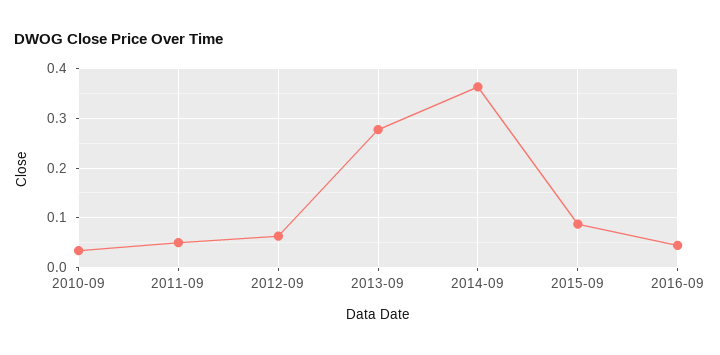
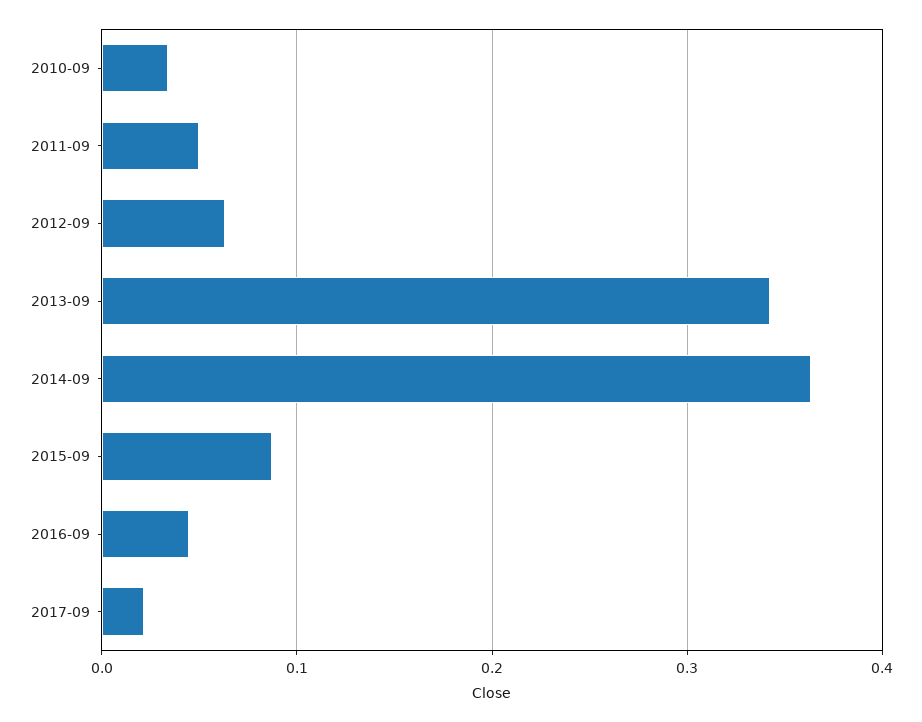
2013-09: 0.28 -> 0.34
2017-09: none -> 0.02

